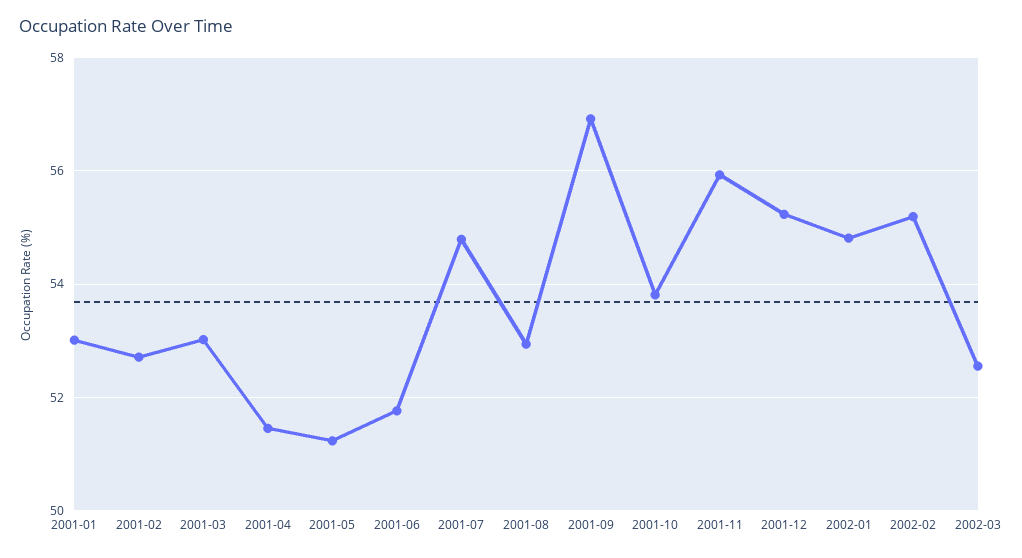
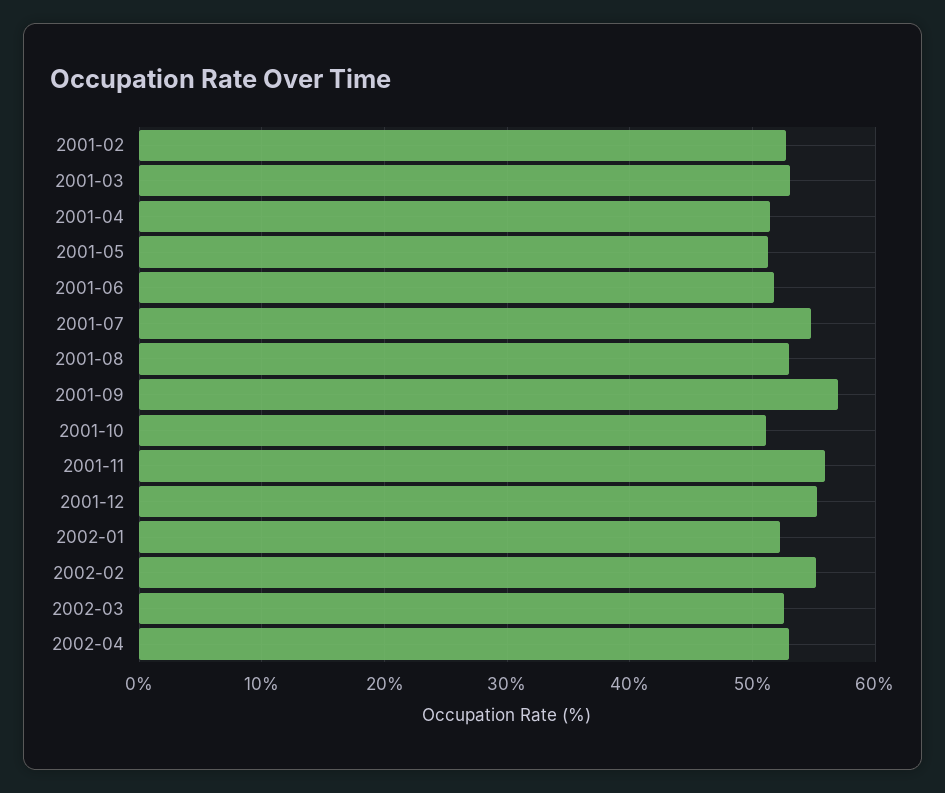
2001-01: 53 -> none
2001-10: 53.8 -> 51
2002-01: 54.8 -> 52
2002-04: none -> 53

